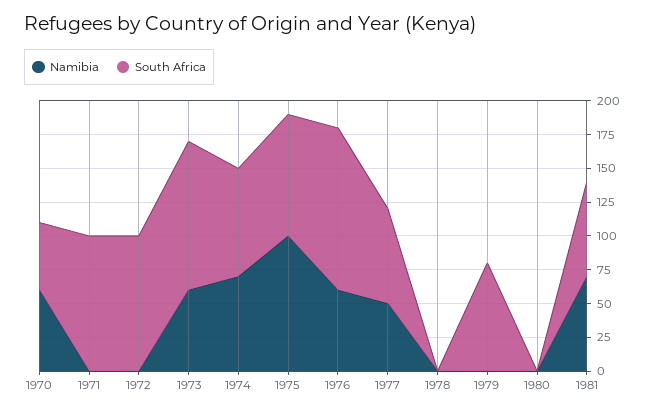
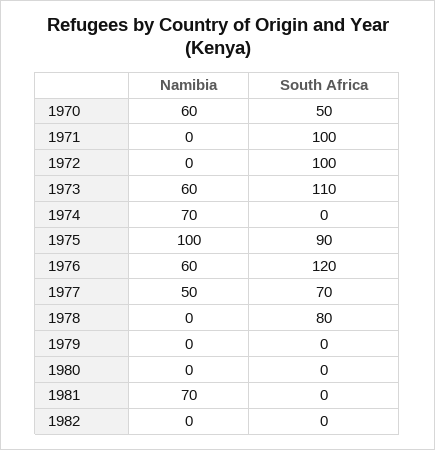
South Africa, 1974: 75 -> 0
South Africa, 1978: 0 -> 80
South Africa, 1979: 75 -> 0
South Africa, 1981: 75 -> 0
Namibia, 1982: none -> 0
South Africa, 1982: none -> 0

